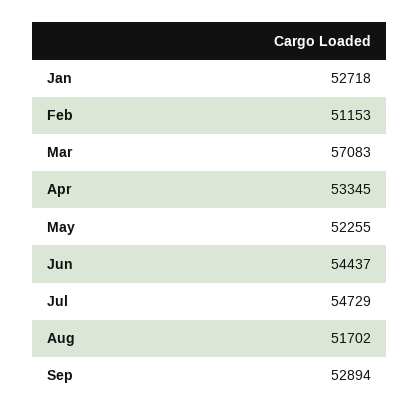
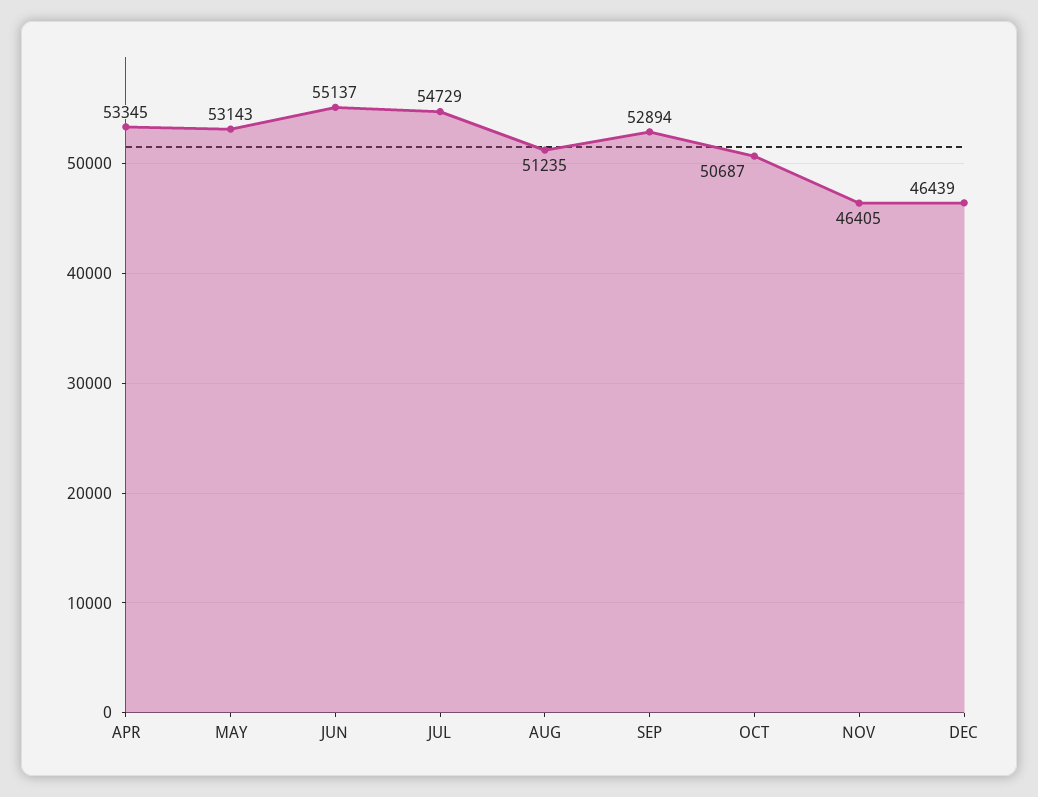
Jan: 52718 -> none
Feb: 51153 -> none
Mar: 57083 -> none
May: 52255 -> 53143
Jun: 54437 -> 55137
Aug: 51702 -> 51235
OCT: none -> 50687
NOV: none -> 46405
DEC: none -> 46439

